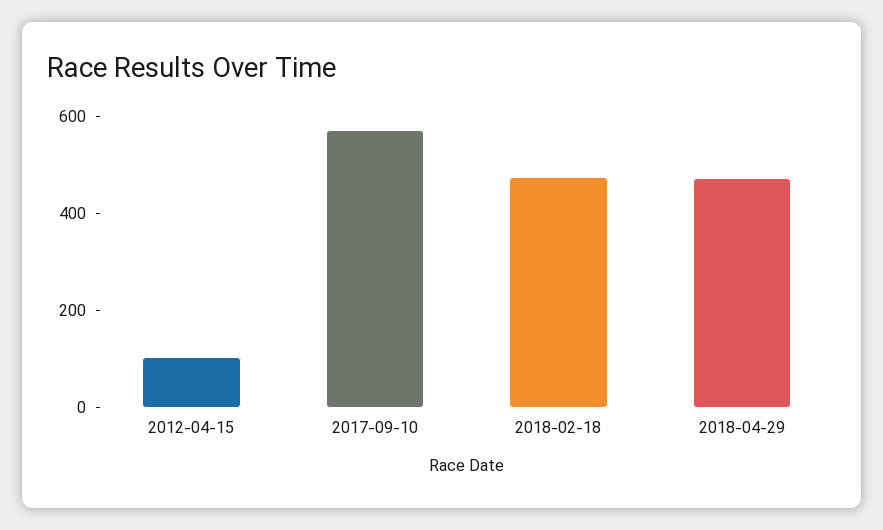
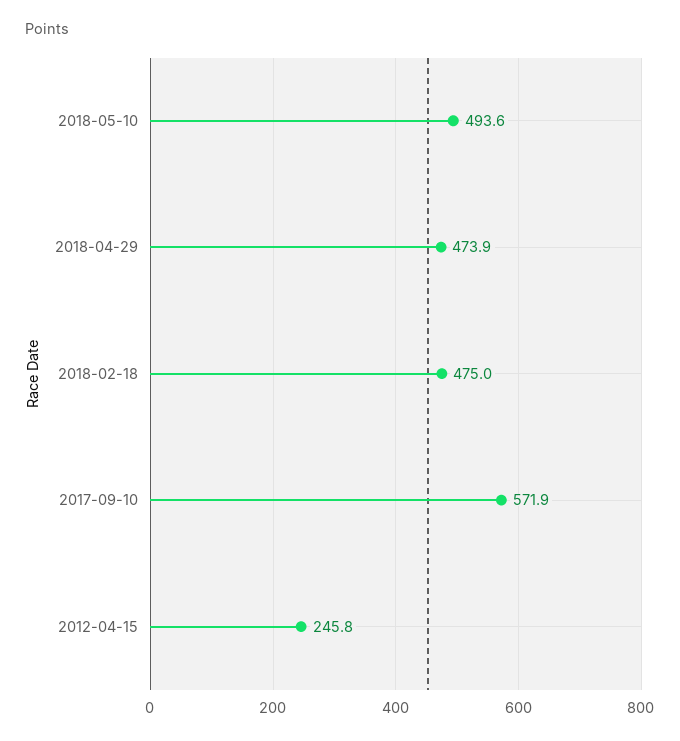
2012-04-15: 100 -> 245.8
2018-05-10: none -> 493.6

